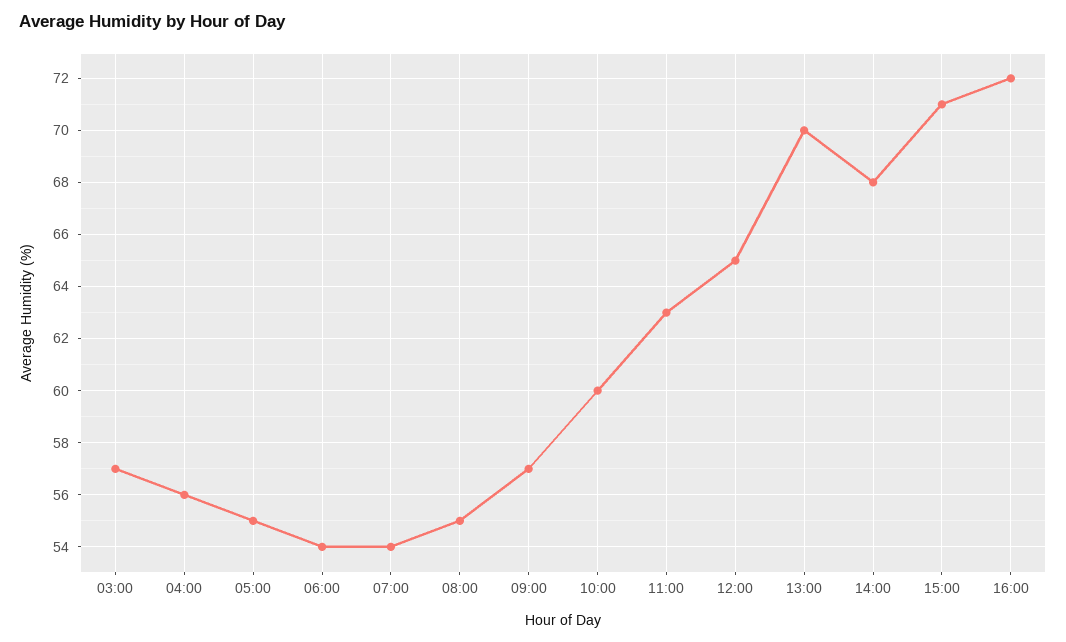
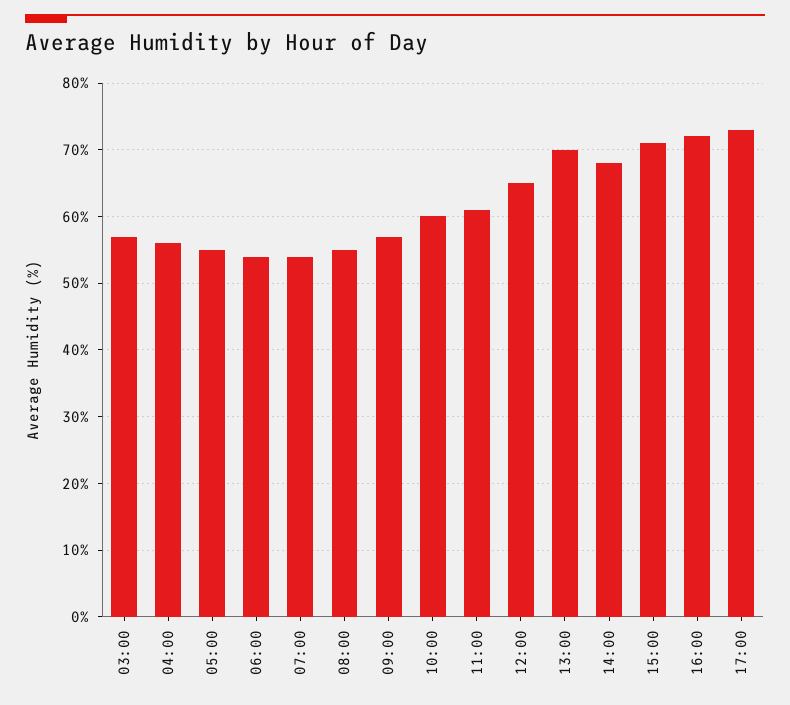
11:00: 63 -> 61
17:00: none -> 73

